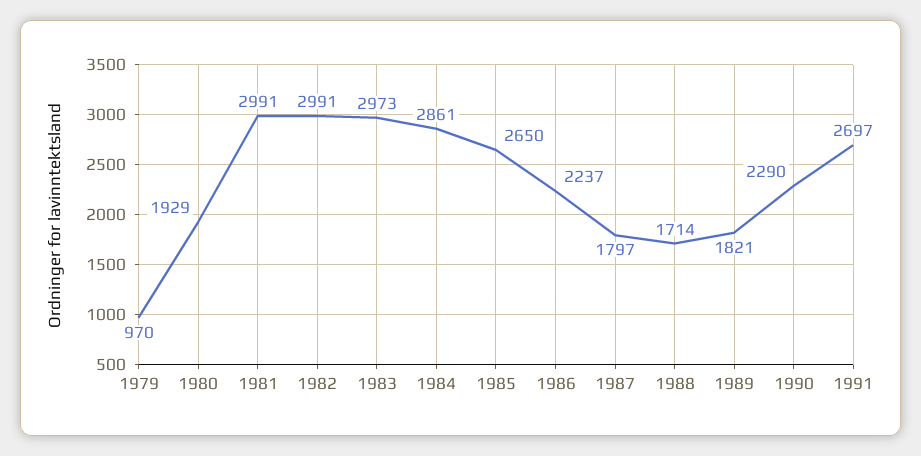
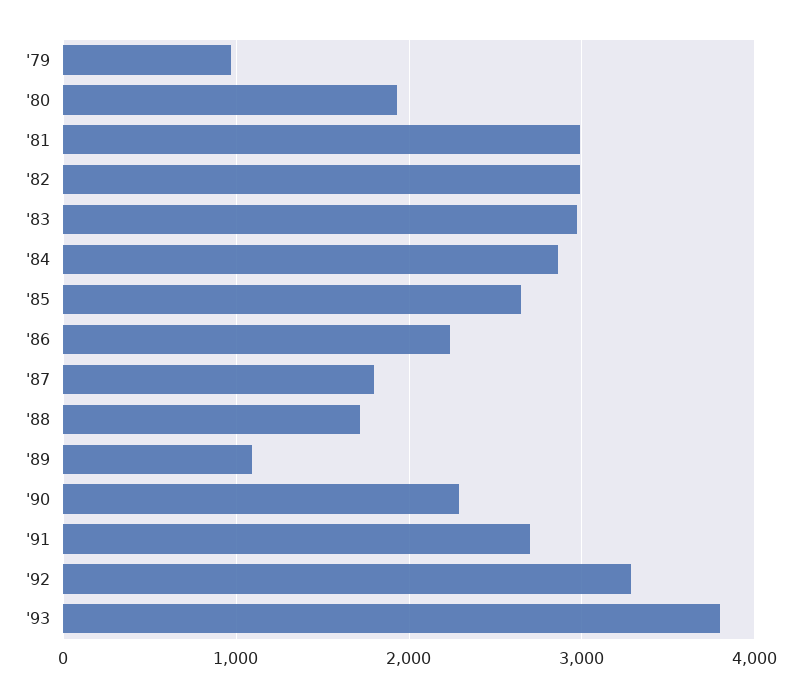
1989: 1821 -> 1100
'92: none -> 3300
'93: none -> 3800

